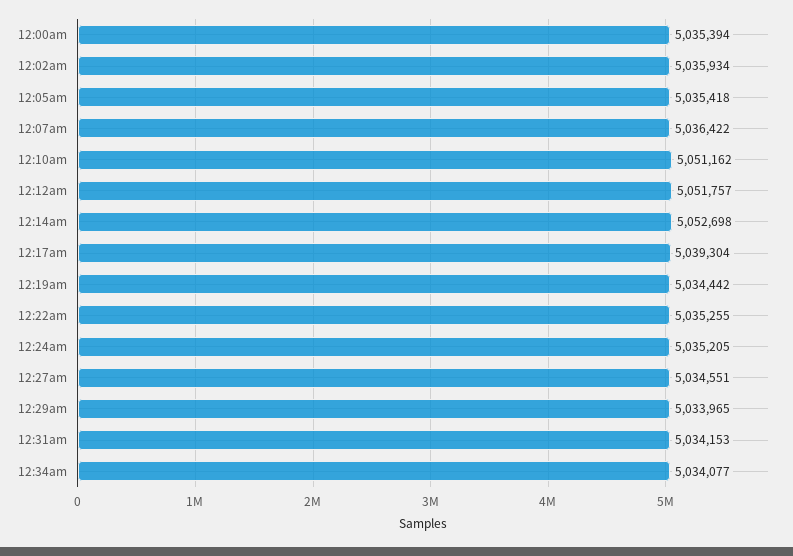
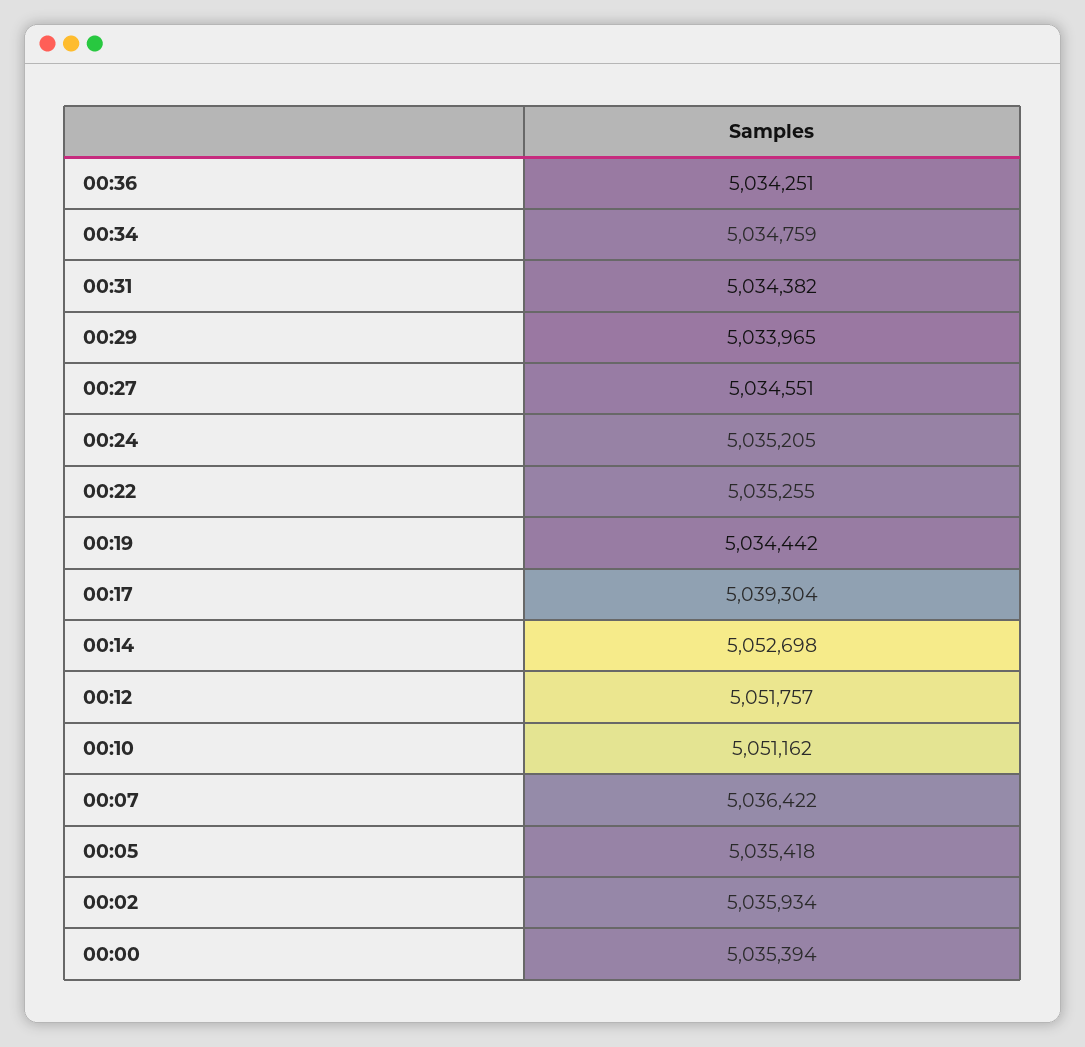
12:31am: 5034153 -> 5034382
12:34am: 5034077 -> 5034759
00:36: none -> 5034251

